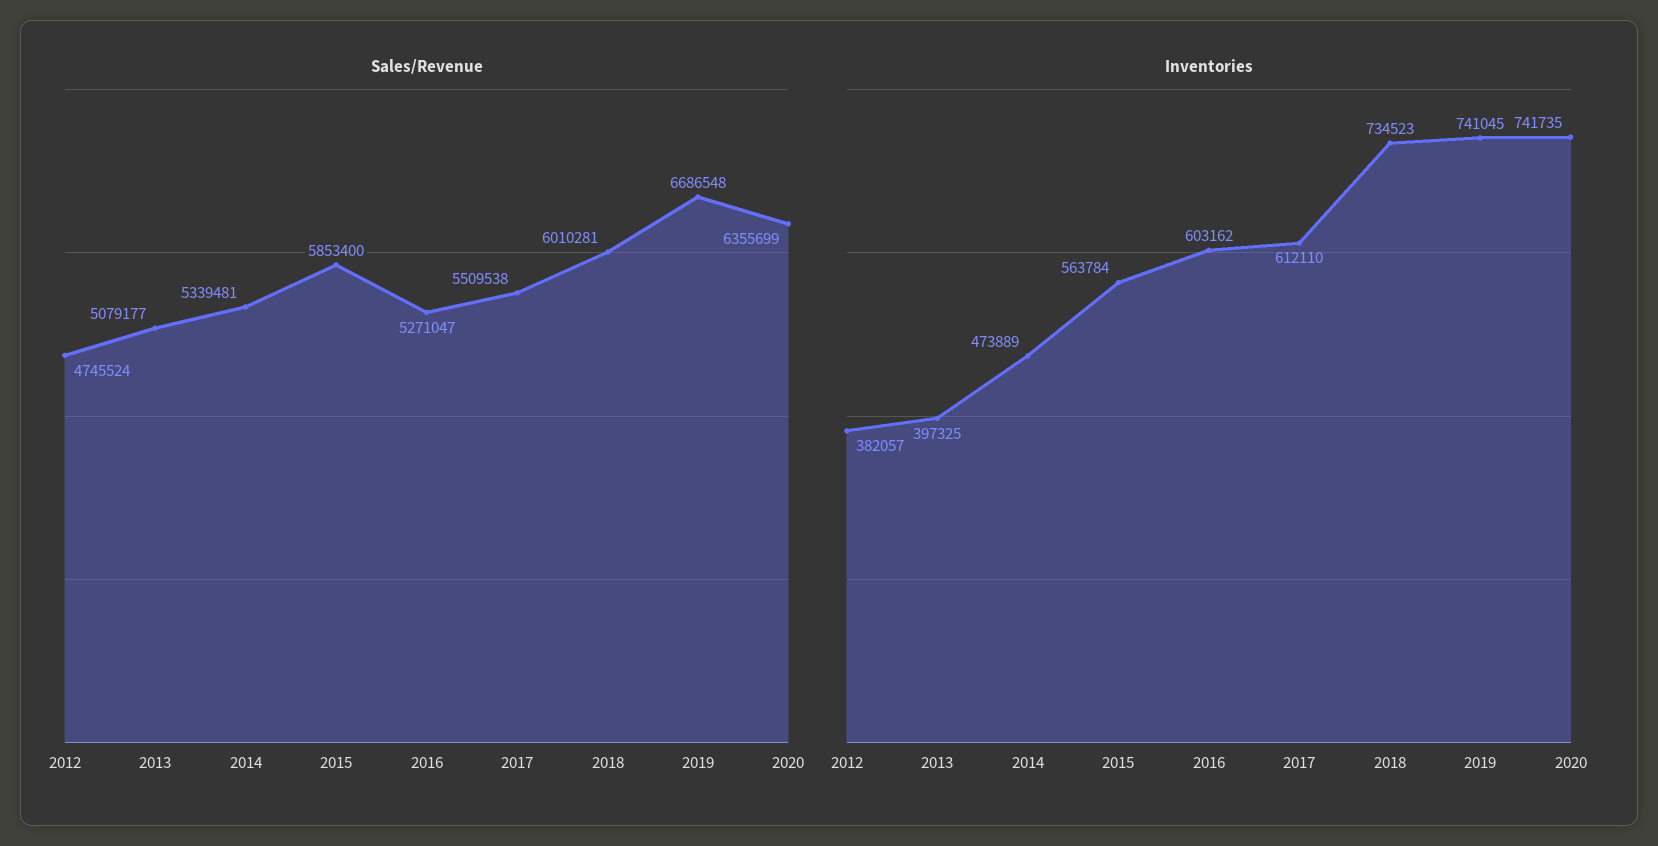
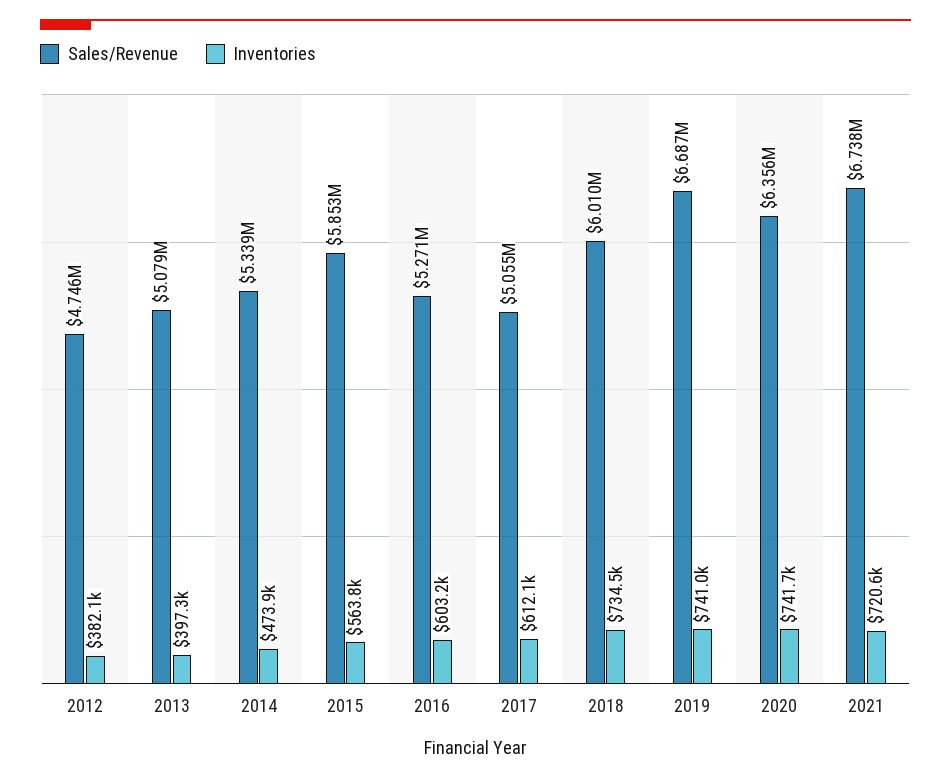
Sales/Revenue, 2017: 5509538 -> 5055000
Sales/Revenue, 2021: none -> 6738000
Inventories, 2021: none -> 720600

